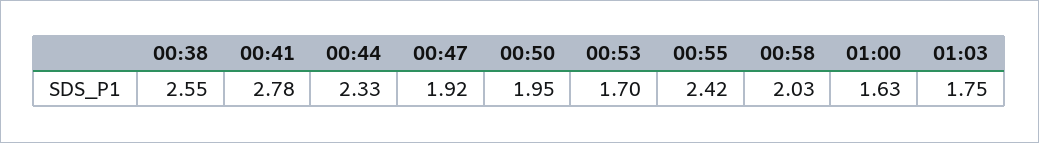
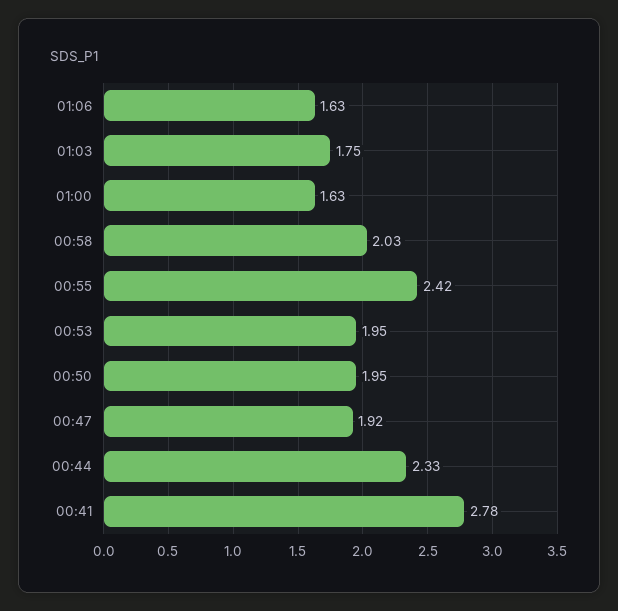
00:38: 2.55 -> none
00:53: 1.7 -> 1.95
01:06: none -> 1.63

